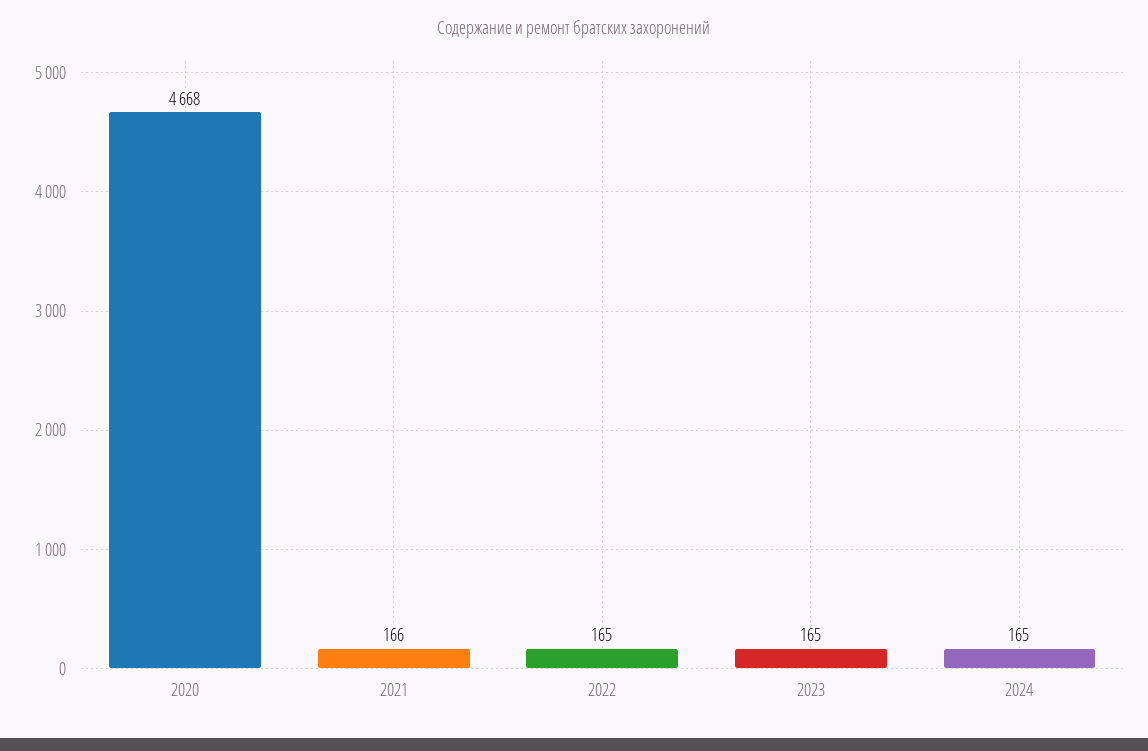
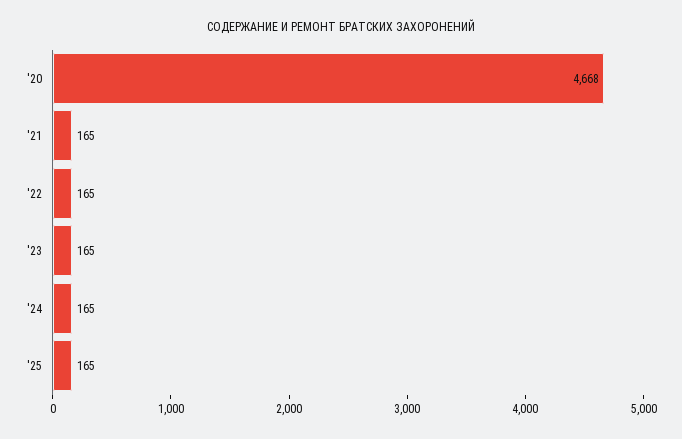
2021: 166 -> 165
'25: none -> 165

